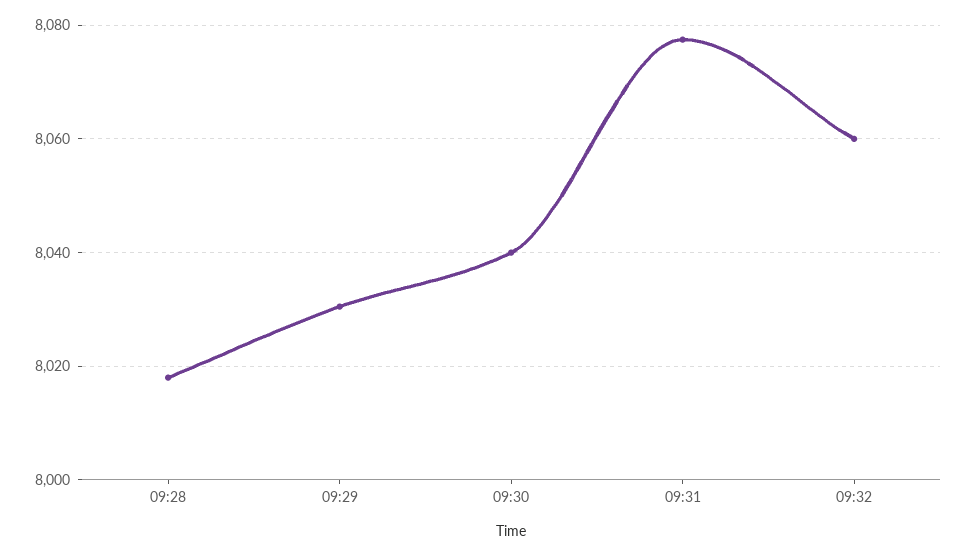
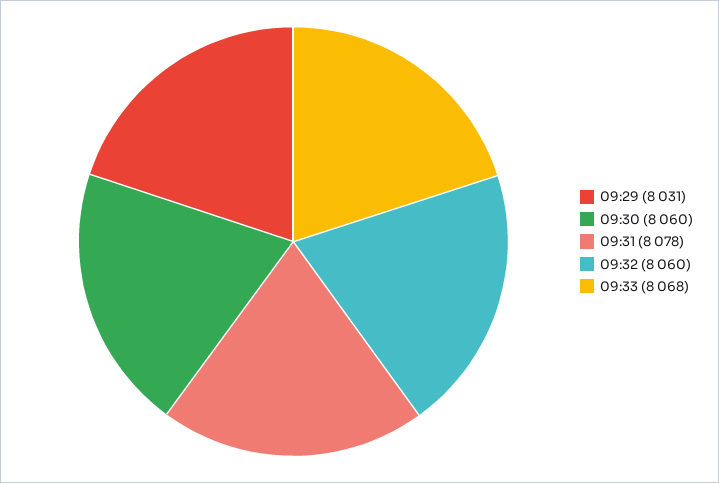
09:28: 8018 -> none
09:30: 8040 -> 8060
09:33: none -> 8068

